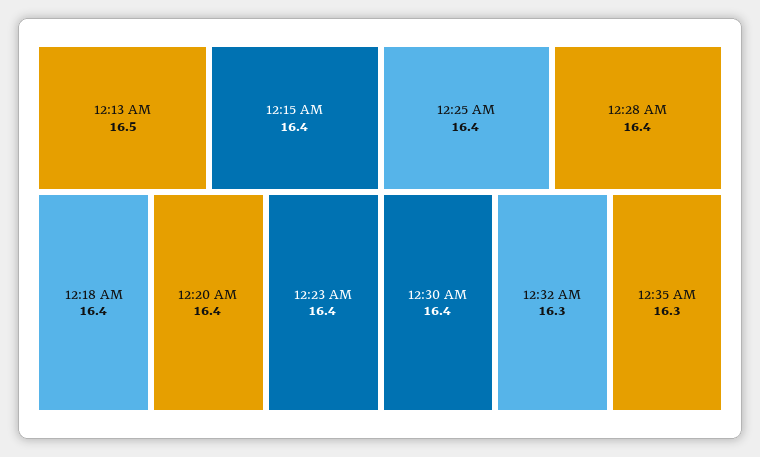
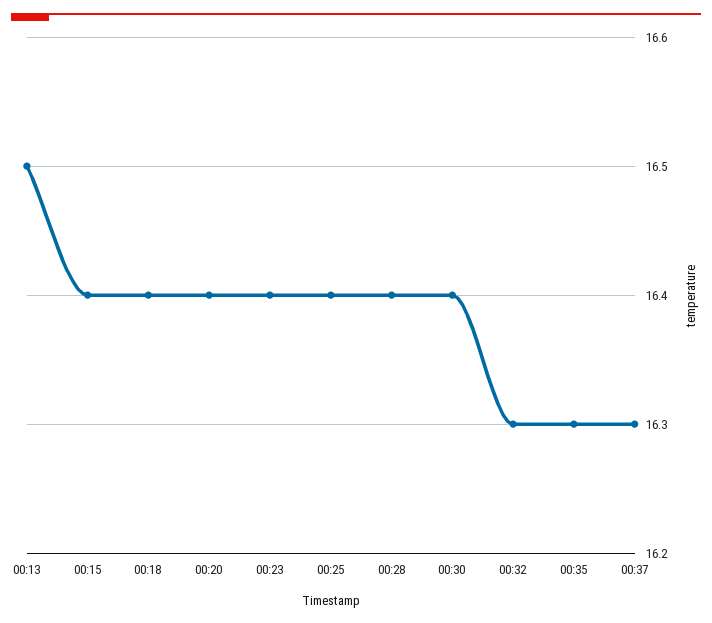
00:37: none -> 16.3

